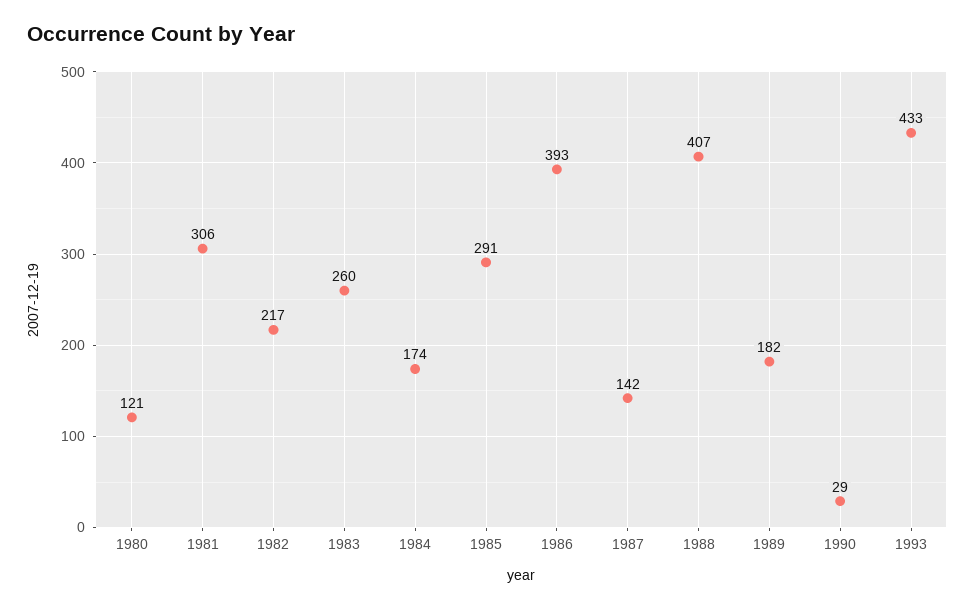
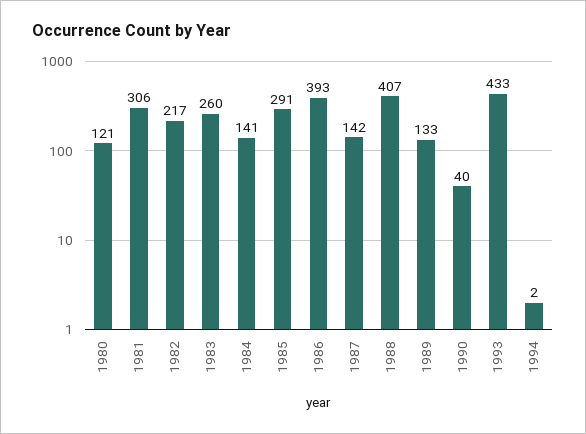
1984: 174 -> 141
1989: 182 -> 133
1990: 29 -> 40
1994: none -> 2

